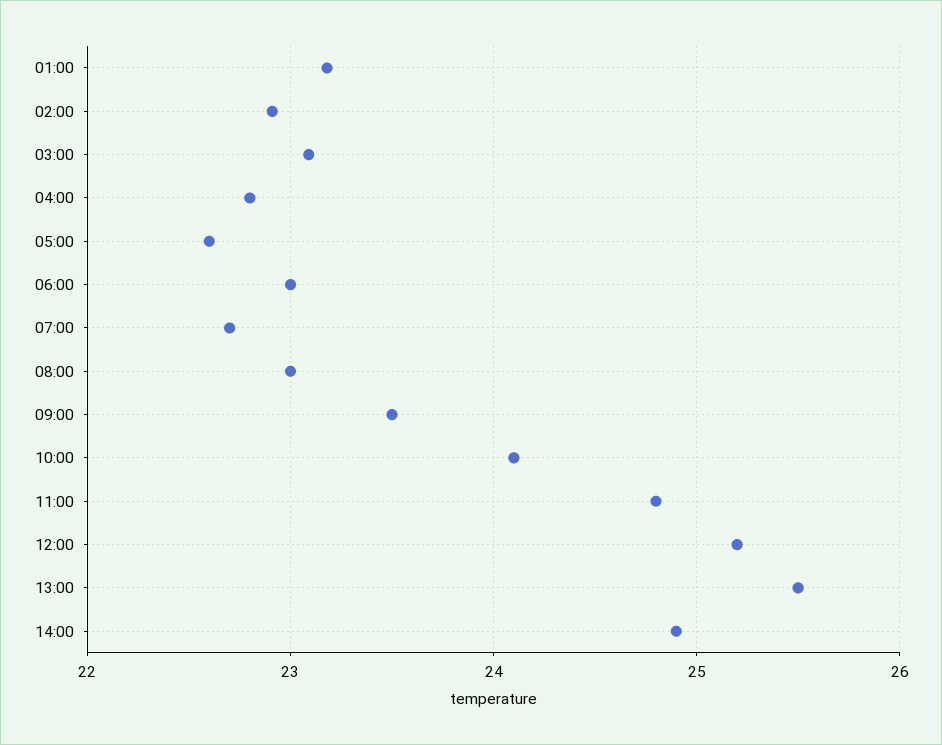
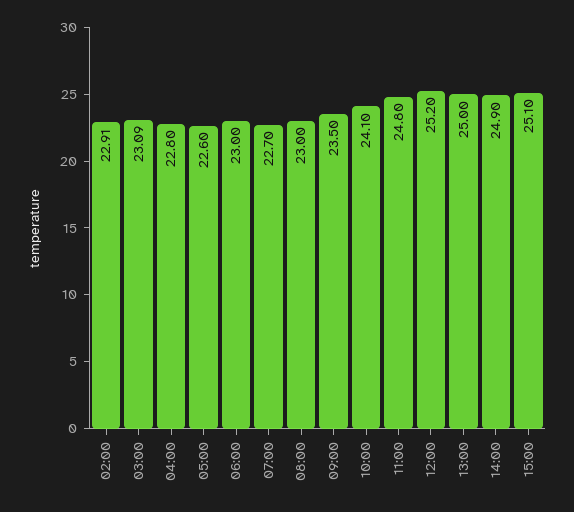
01:00: 23.2 -> none
13:00: 25.5 -> 25
15:00: none -> 25.1

